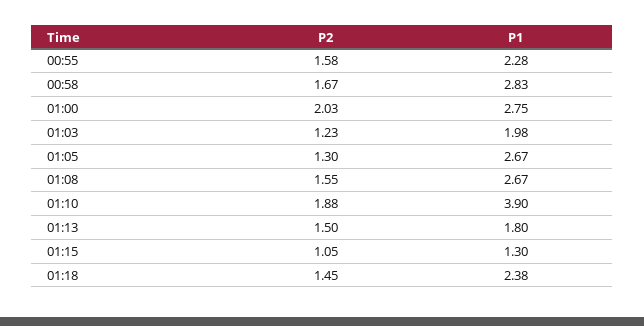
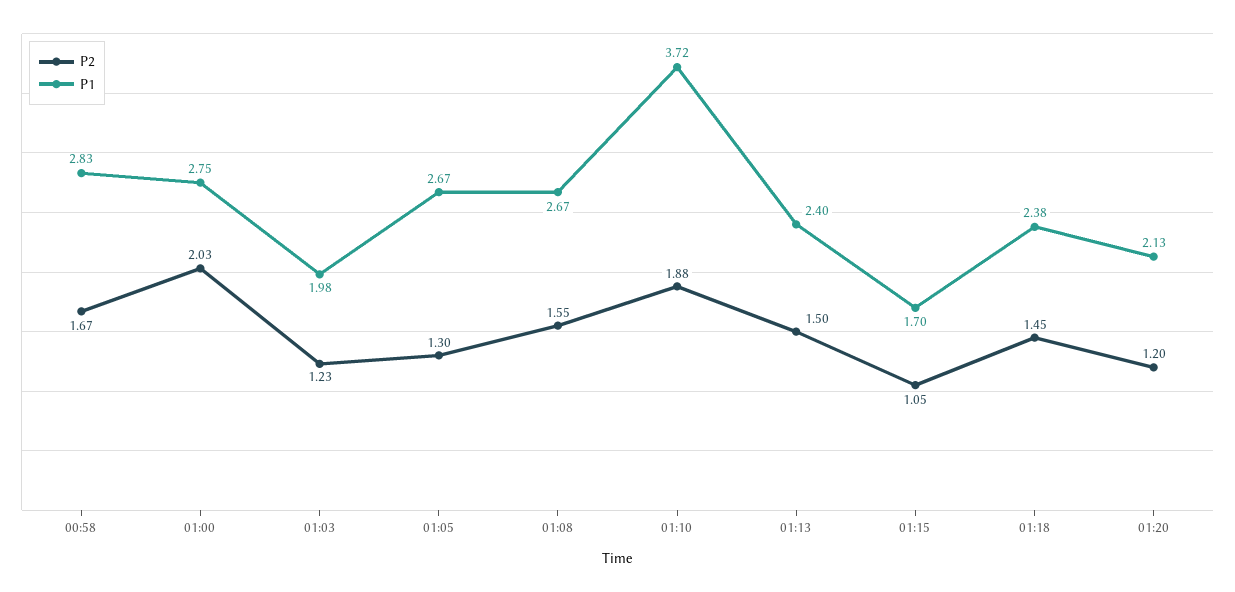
P2, 00:55: 1.58 -> none
P1, 00:55: 2.28 -> none
P1, 01:10: 3.9 -> 3.72
P1, 01:13: 1.8 -> 2.4
P1, 01:15: 1.3 -> 1.7
P2, 01:20: none -> 1.2
P1, 01:20: none -> 2.13

